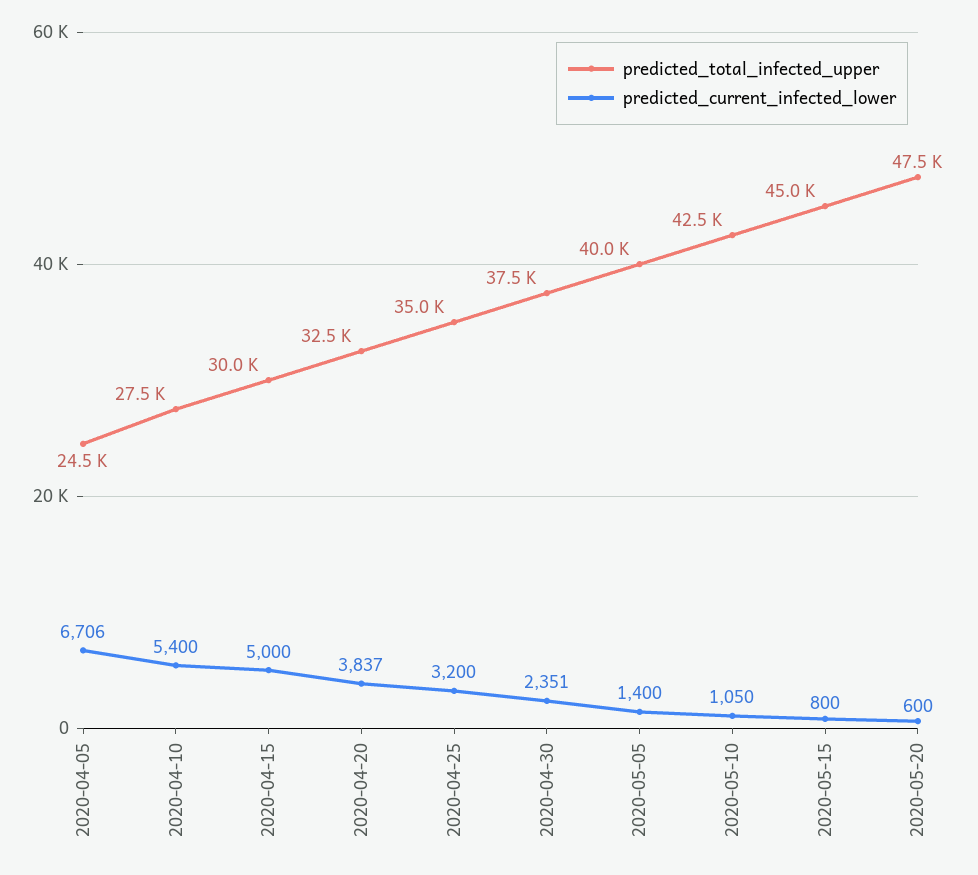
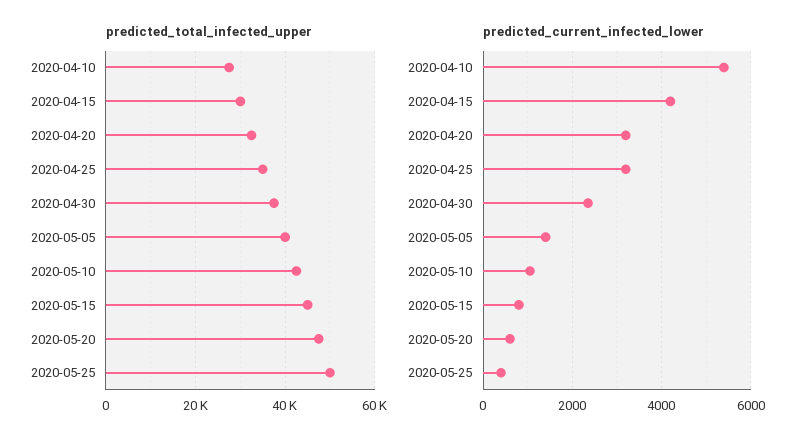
predicted_total_infected_upper, 2020-04-05: 24500 -> none
predicted_current_infected_lower, 2020-04-05: 6706 -> none
predicted_current_infected_lower, 2020-04-15: 5000 -> 4200
predicted_current_infected_lower, 2020-04-20: 3837 -> 3200
predicted_total_infected_upper, 2020-05-25: none -> 50000
predicted_current_infected_lower, 2020-05-25: none -> 400

